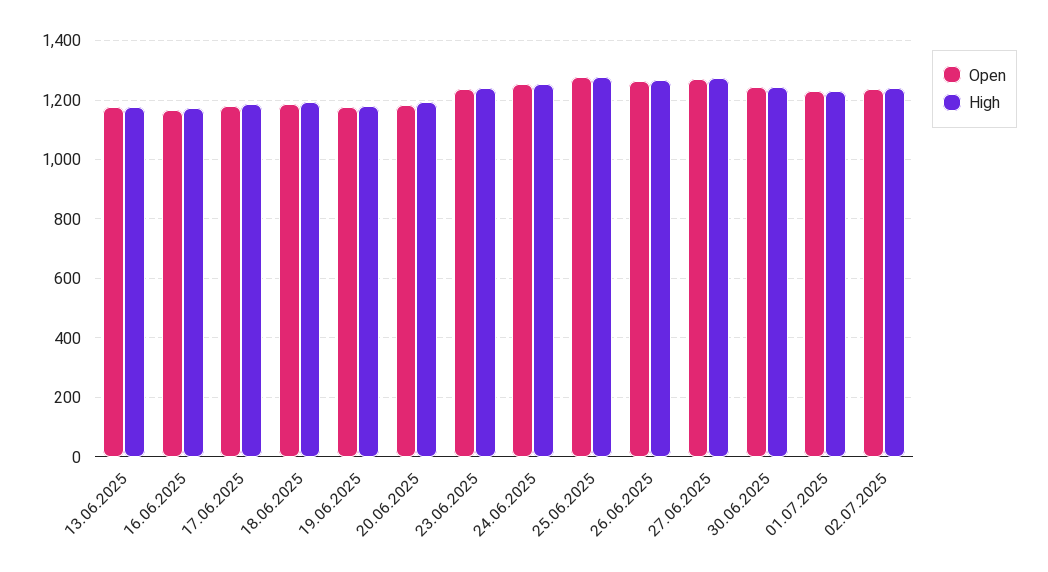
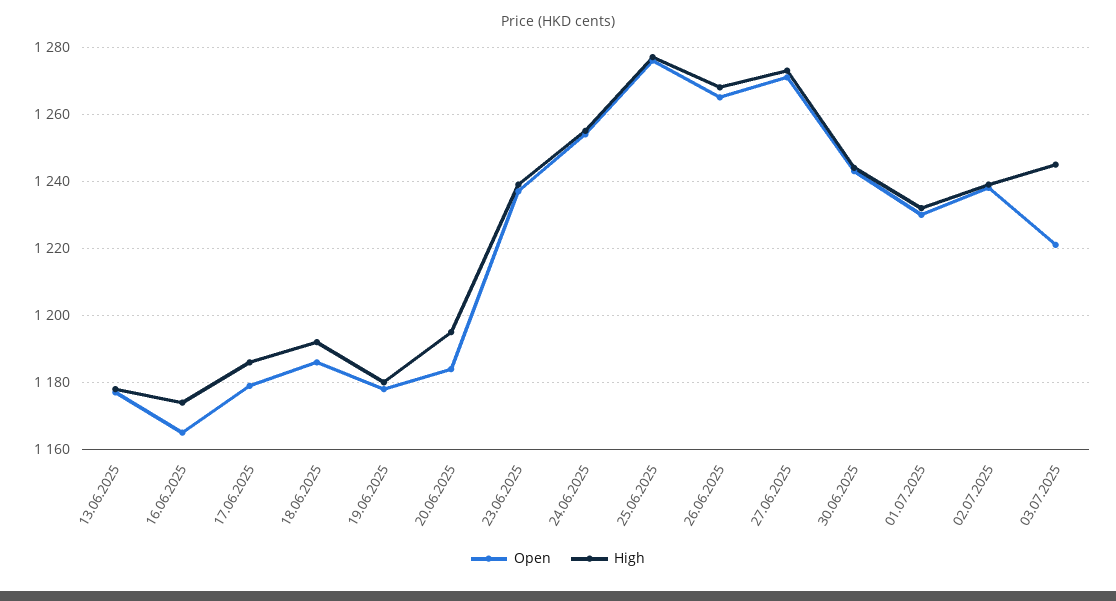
Open, 03.07.2025: none -> 1220
High, 03.07.2025: none -> 1245

